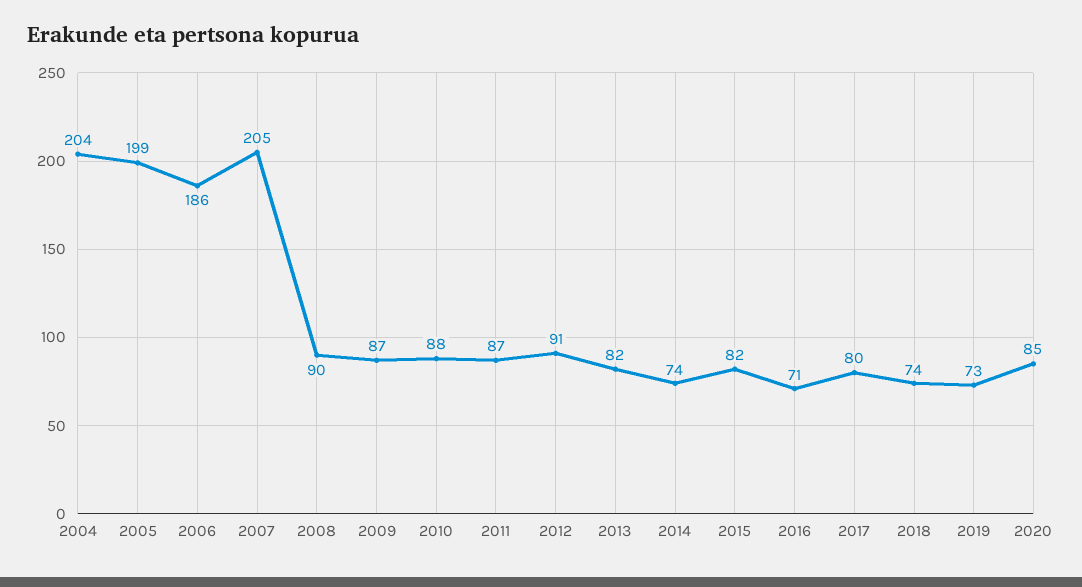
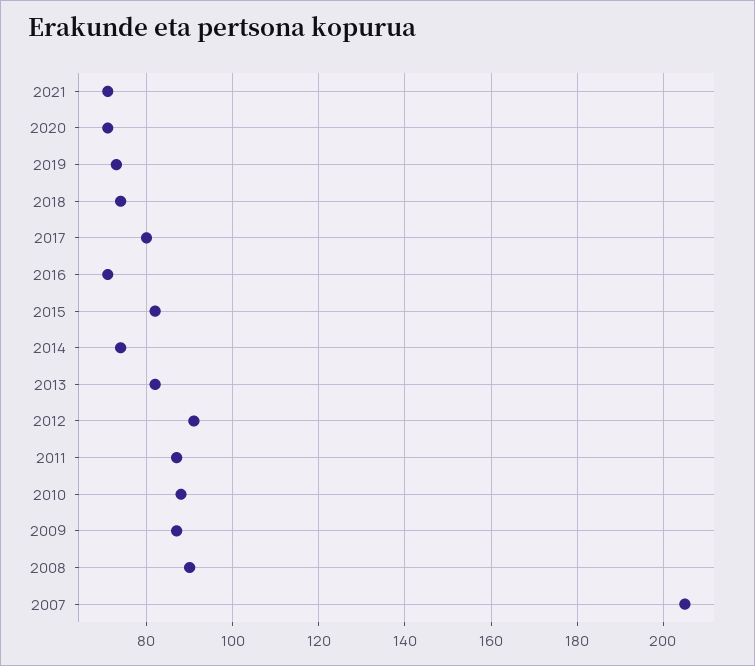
2004: 204 -> none
2005: 199 -> none
2006: 186 -> none
2020: 85 -> 70
2021: none -> 70

